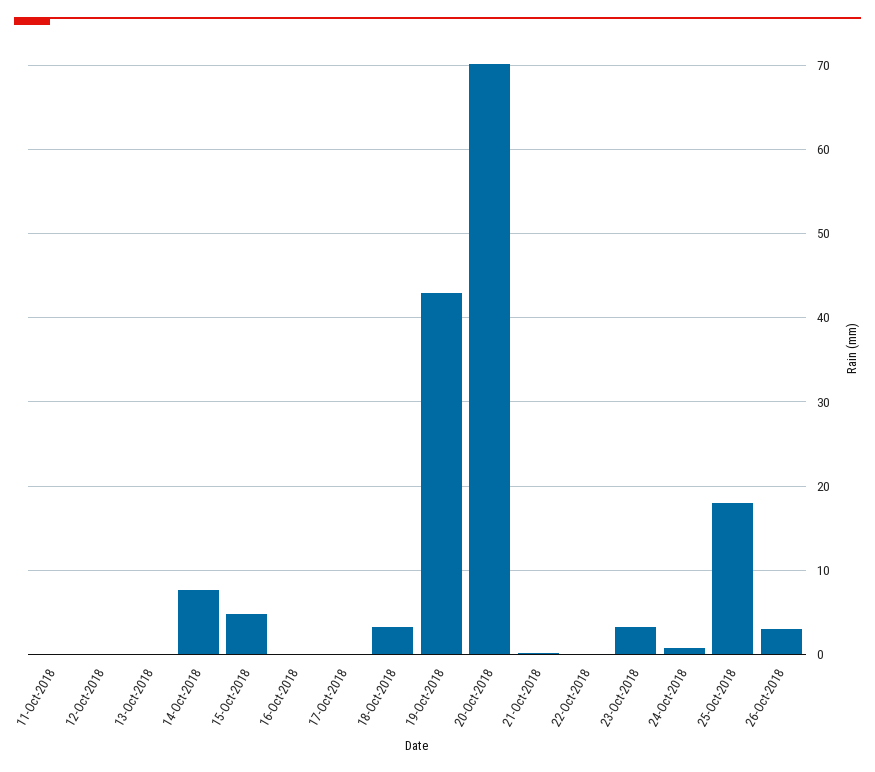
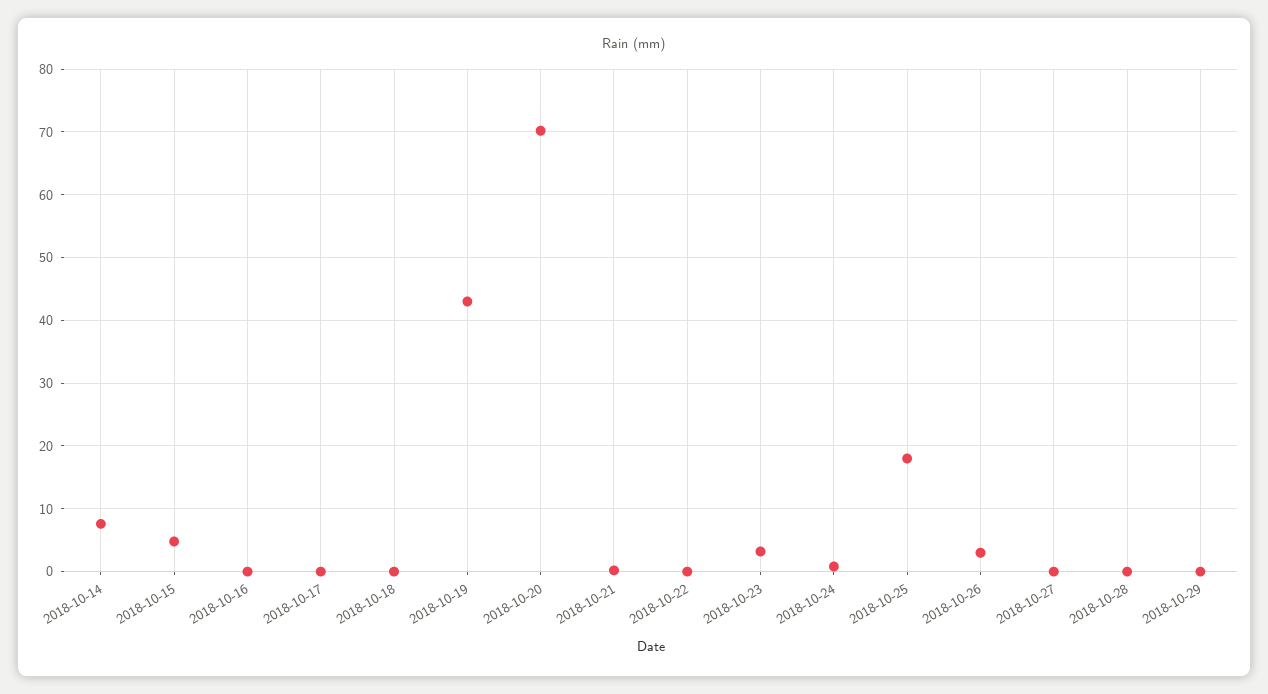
11-Oct-2018: 0 -> none
12-Oct-2018: 0 -> none
13-Oct-2018: 0 -> none
18-Oct-2018: 3 -> 0
2018-10-27: none -> 0
2018-10-28: none -> 0
2018-10-29: none -> 0

